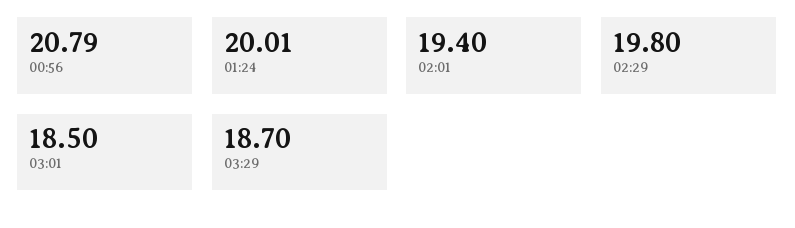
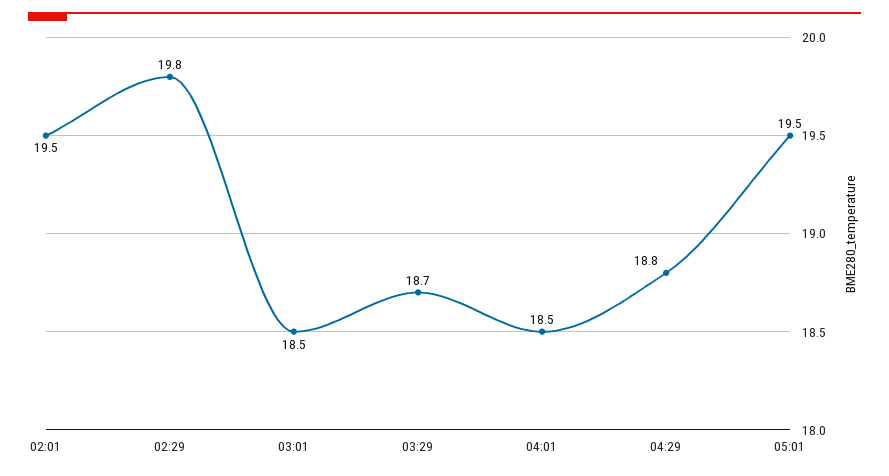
00:56: 20.79 -> none
01:24: 20.01 -> none
02:01: 19.4 -> 19.5
04:01: none -> 18.5
04:29: none -> 18.8
05:01: none -> 19.5

